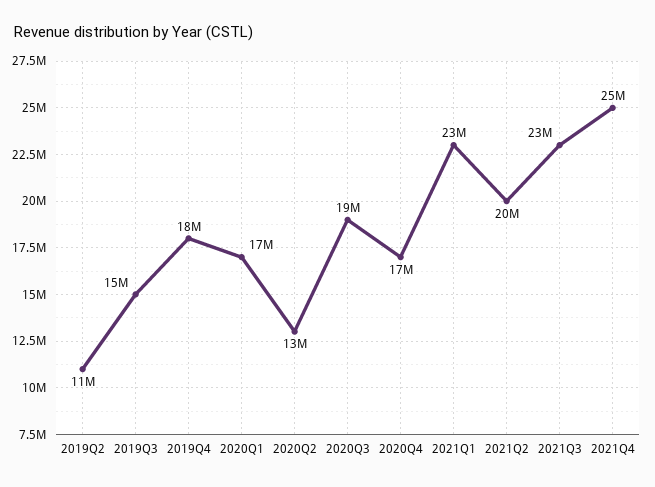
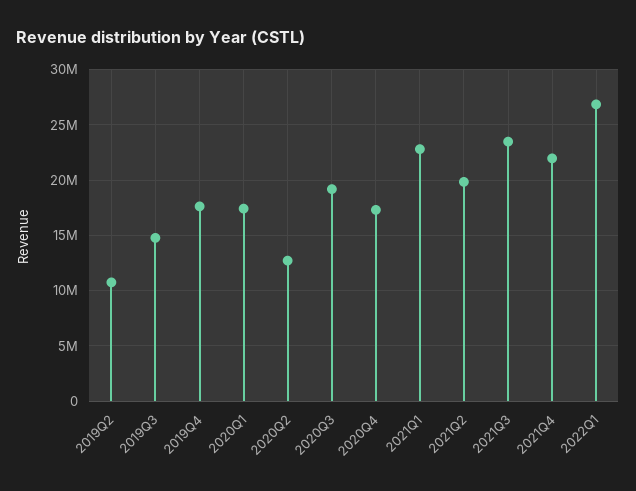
2021Q4: 25000000 -> 22000000
2022Q1: none -> 27000000

